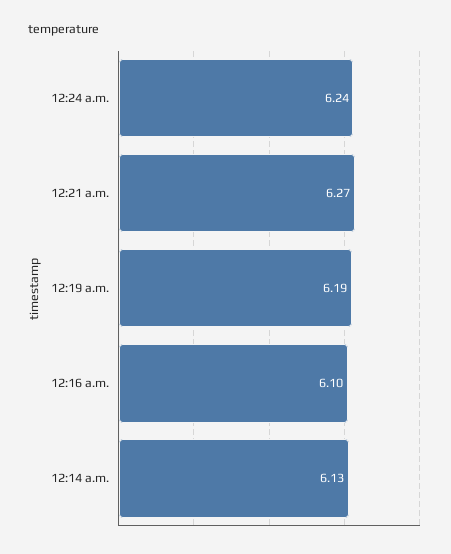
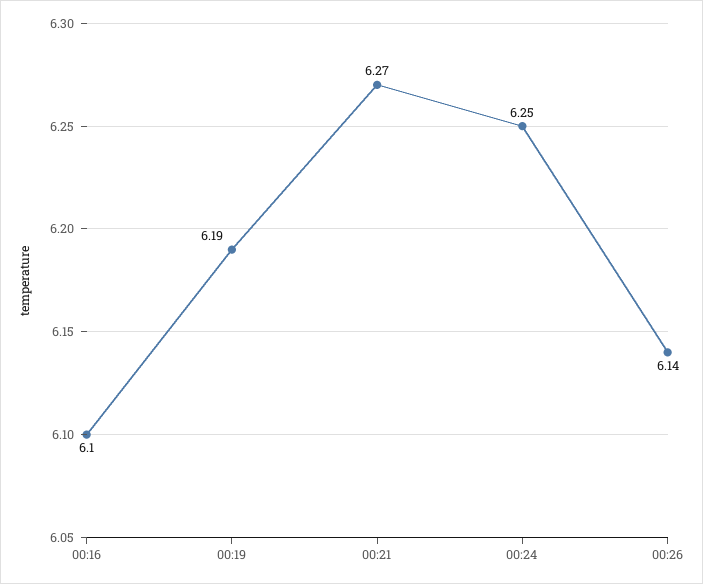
12:24 a.m.: 6.24 -> 6.25
12:14 a.m.: 6.13 -> none
00:26: none -> 6.14

